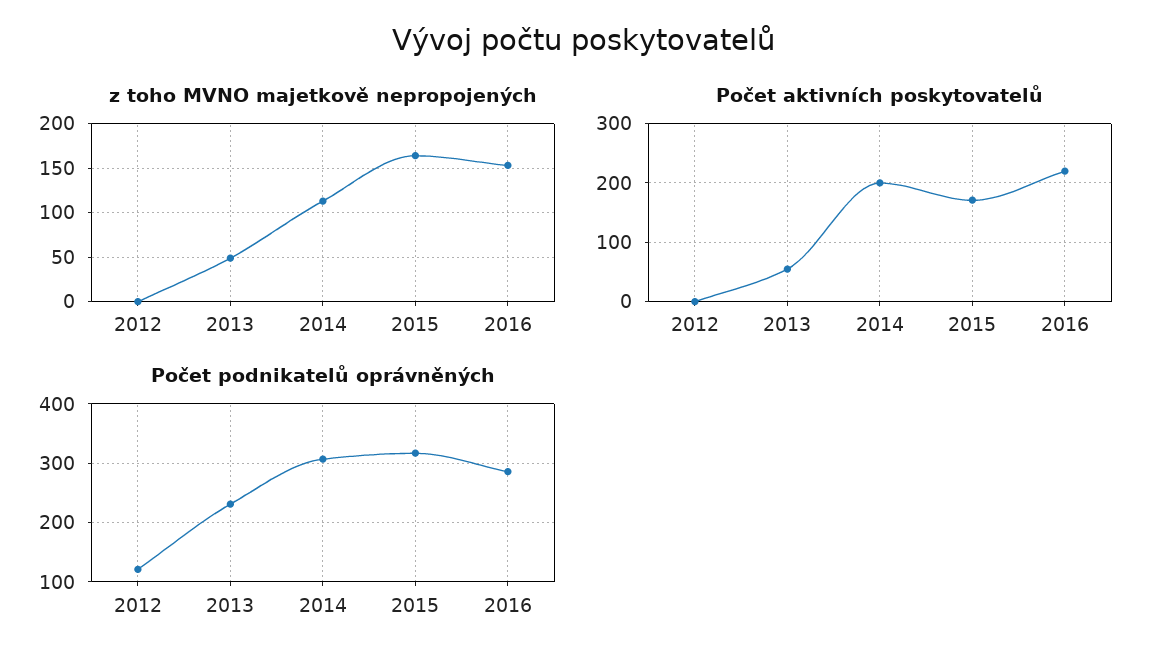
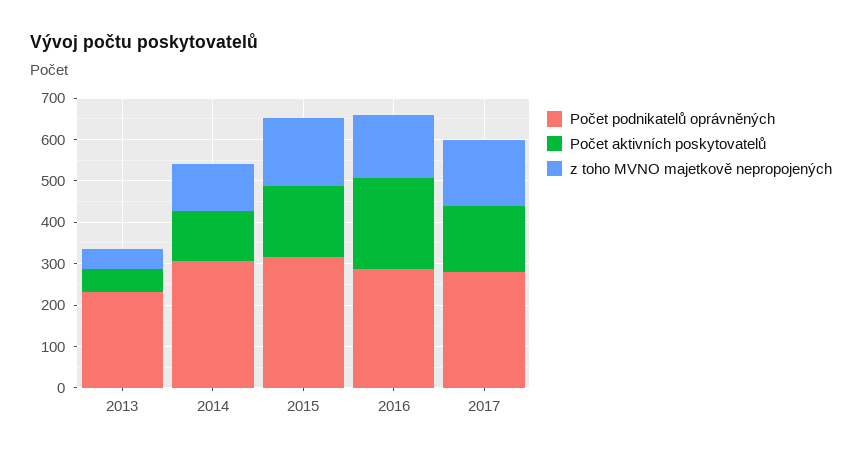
z toho MVNO majetkově nepropojených, 2012: 0 -> none
Počet aktivních poskytovatelů, 2012: 0 -> none
Počet aktivních poskytovatelů, 2014: 200 -> 120
Počet podnikatelů oprávněných, 2012: 120 -> none
Počet podnikatelů oprávněných, 2017: none -> 280
Počet aktivních poskytovatelů, 2017: none -> 160
z toho MVNO majetkově nepropojených, 2017: none -> 160

